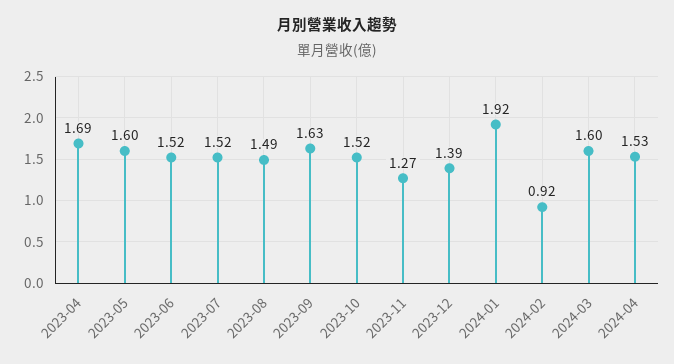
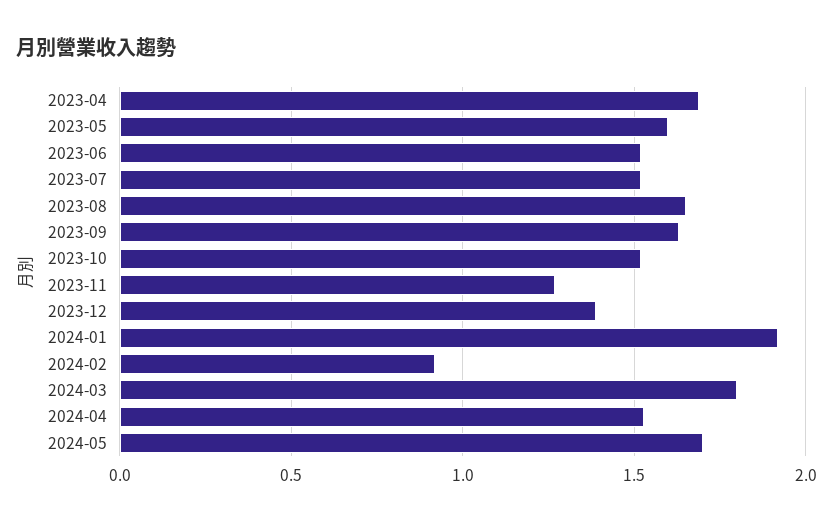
2023-08: 1.49 -> 1.65
2024-03: 1.6 -> 1.8
2024-05: none -> 1.7

